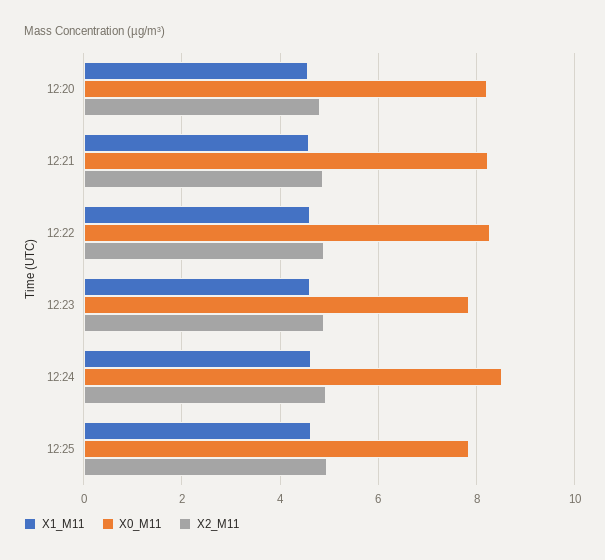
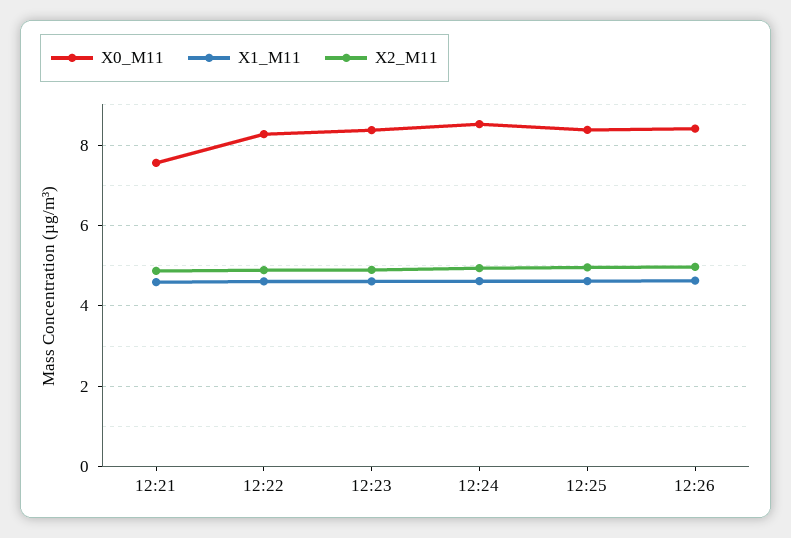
X1_M11, 12:20: 4.6 -> none
X0_M11, 12:20: 8.2 -> none
X2_M11, 12:20: 4.8 -> none
X0_M11, 12:21: 8.2 -> 7.6
X0_M11, 12:23: 7.8 -> 8.4
X0_M11, 12:25: 7.8 -> 8.4
X0_M11, 12:26: none -> 8.4
X1_M11, 12:26: none -> 4.6
X2_M11, 12:26: none -> 5

